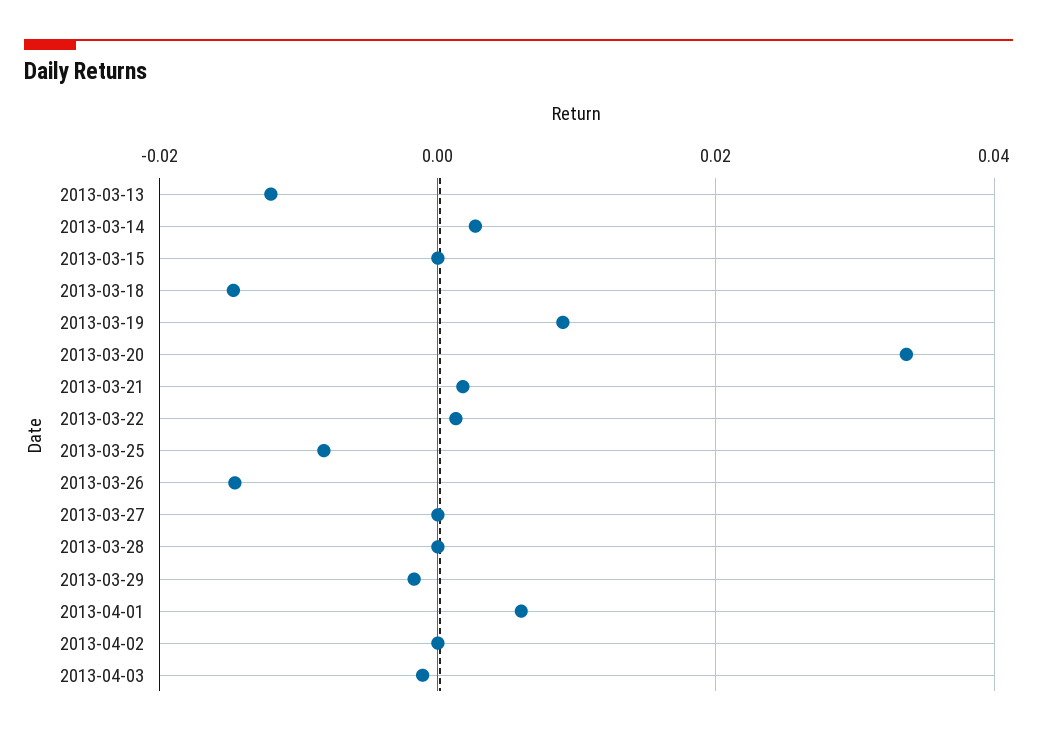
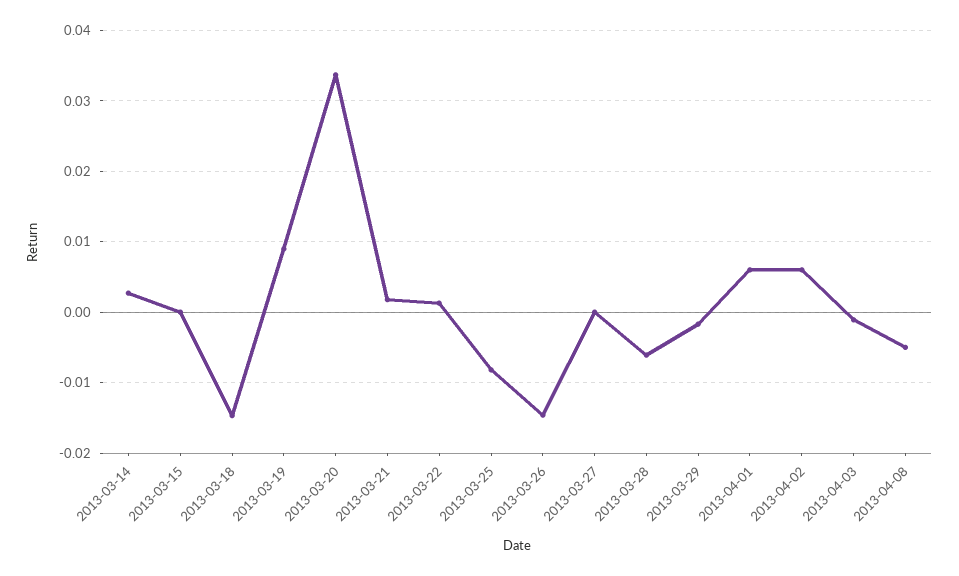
2013-03-13: -0.012 -> none
2013-03-28: 0 -> -0.006
2013-04-02: 0 -> 0.006
2013-04-08: none -> -0.005

